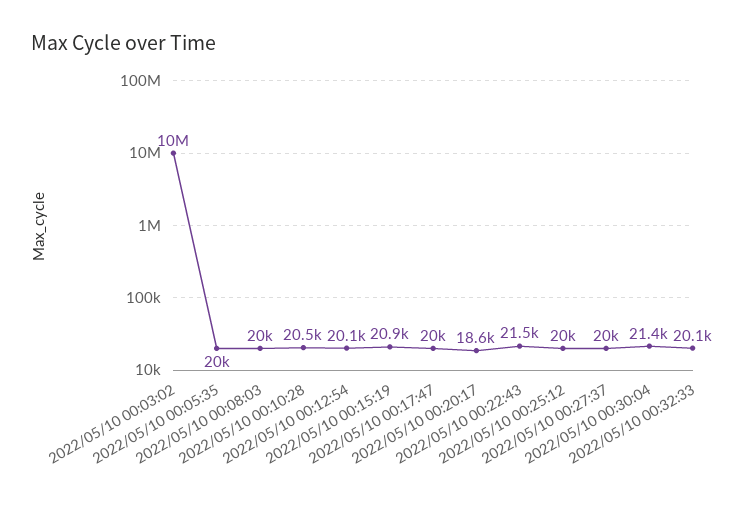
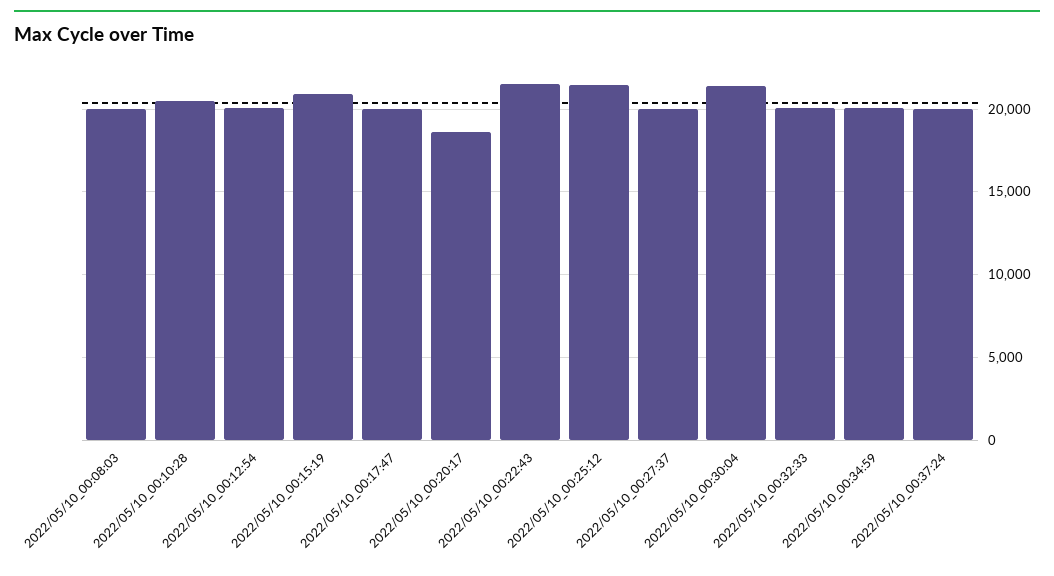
2022/05/10 00:03:02: 10000000 -> none
2022/05/10 00:05:35: 20000 -> none
2022/05/10 00:25:12: 20000 -> 21500
2022/05/10_00:34:59: none -> 20000
2022/05/10_00:37:24: none -> 20000

